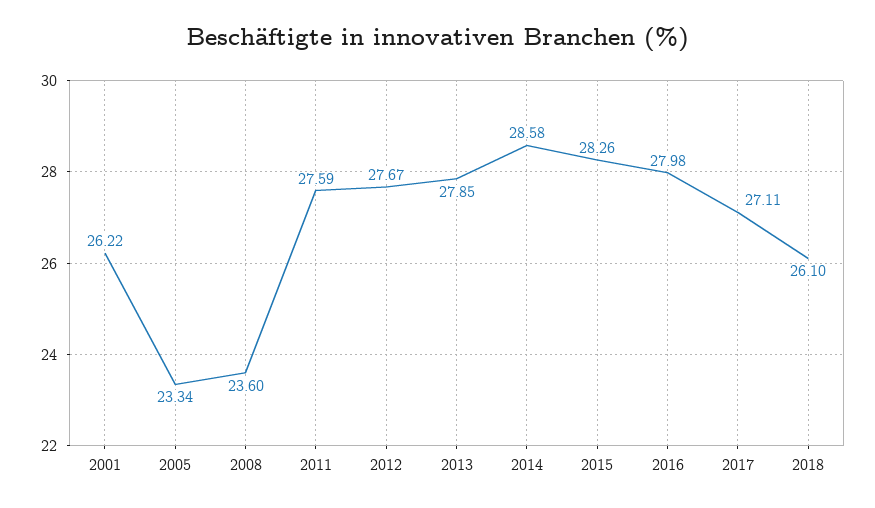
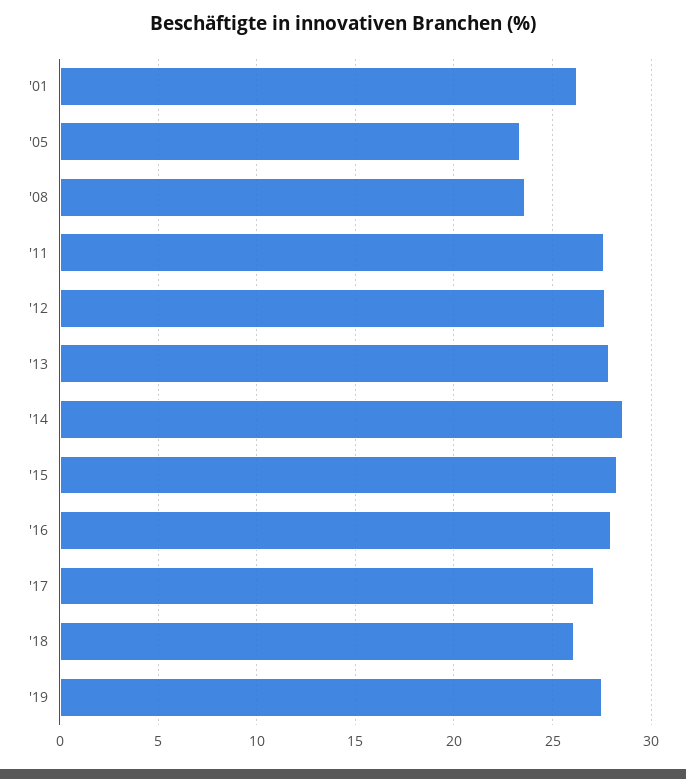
'19: none -> 27.5

